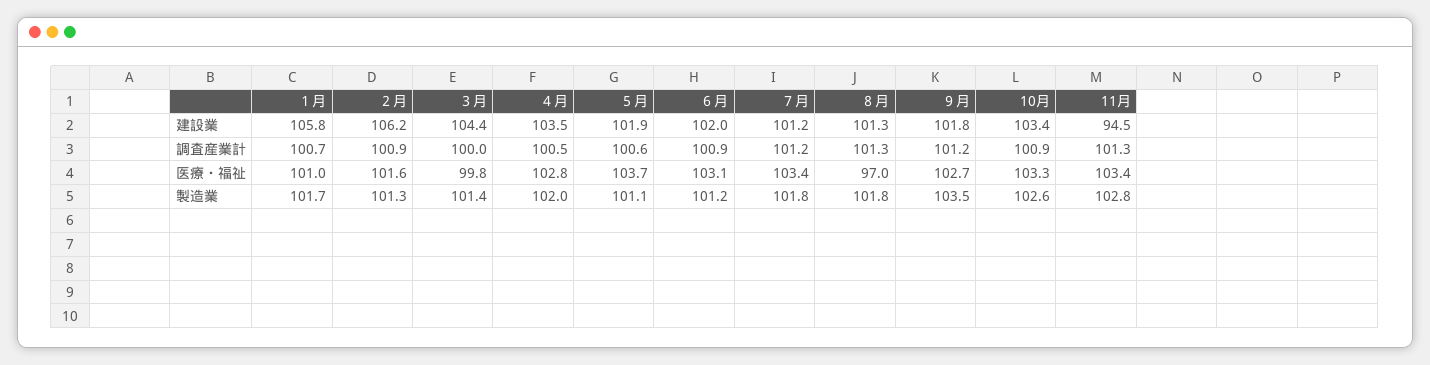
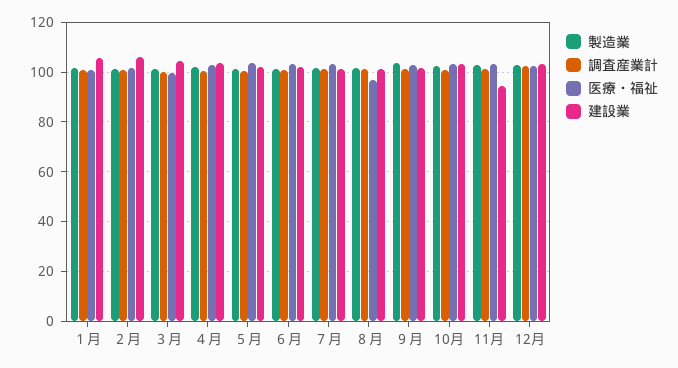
製造業, 12月: none -> 102.5
調査産業計, 12月: none -> 102.5
医療・福祉, 12月: none -> 102.5
建設業, 12月: none -> 102.5

